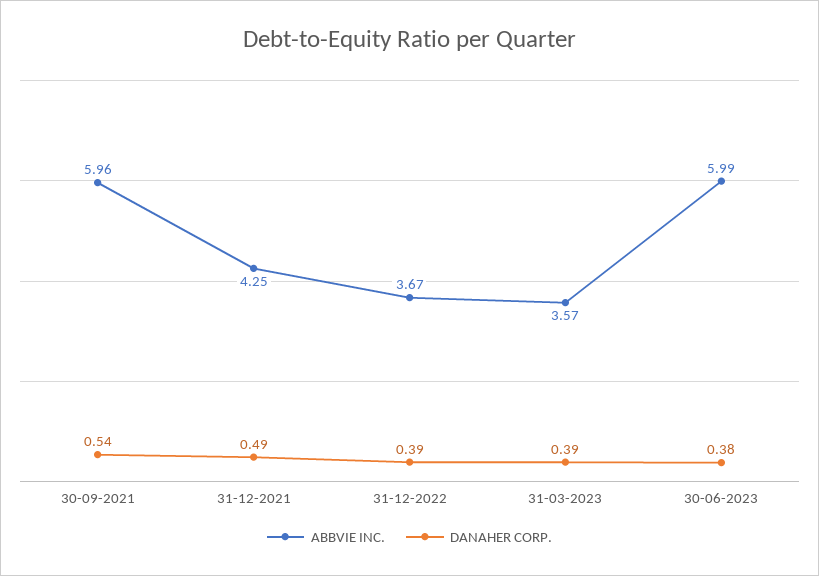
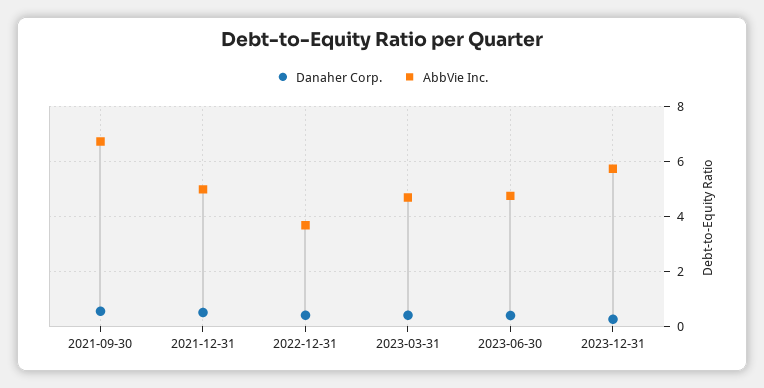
ABBVIE INC., 30-09-2021: 5.96 -> 6.75
ABBVIE INC., 31-12-2021: 4.25 -> 5
ABBVIE INC., 31-03-2023: 3.57 -> 4.75
ABBVIE INC., 30-06-2023: 5.99 -> 4.75
DANAHER CORP., 2023-12-31: none -> 0.25
ABBVIE INC., 2023-12-31: none -> 5.75

